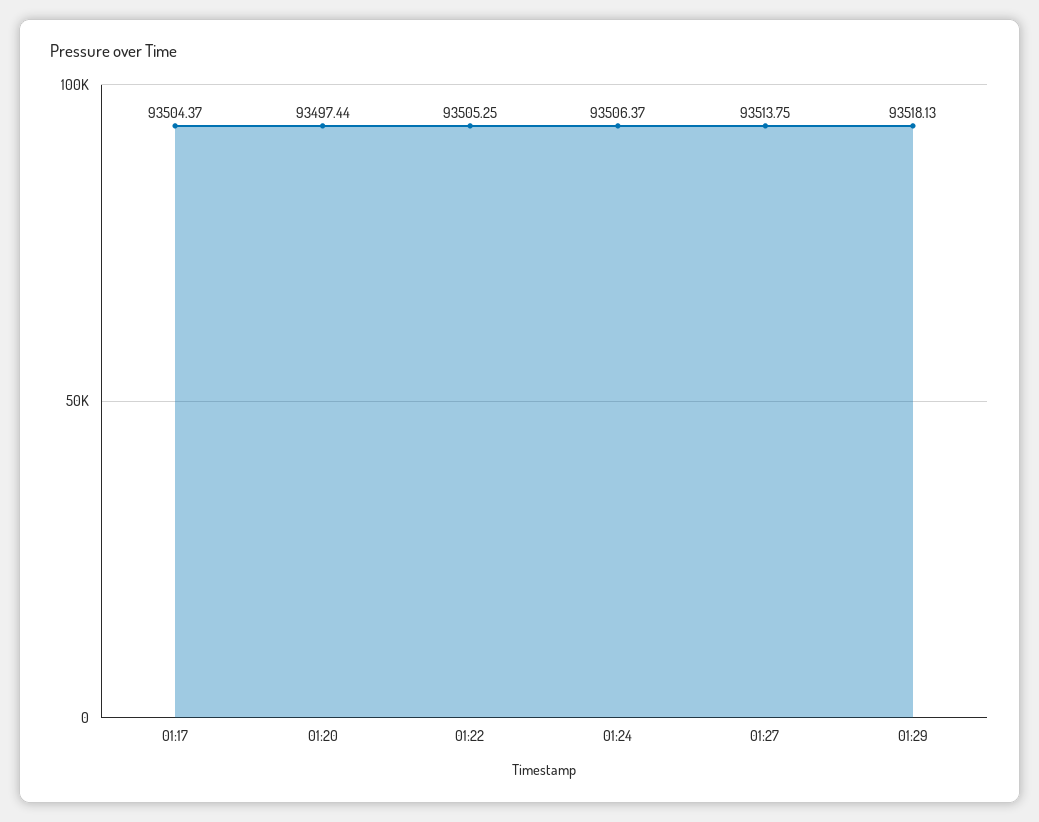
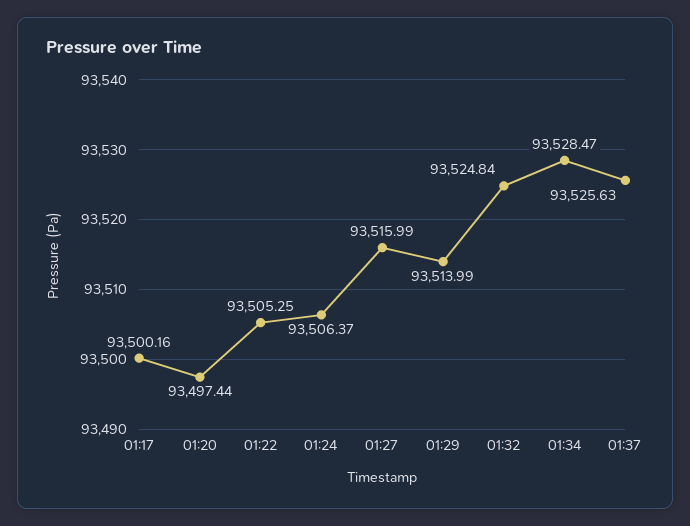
01:17: 93504.37 -> 93500.16
01:27: 93513.75 -> 93515.99
01:29: 93518.13 -> 93513.99
01:32: none -> 93524.84
01:34: none -> 93528.47
01:37: none -> 93525.63

